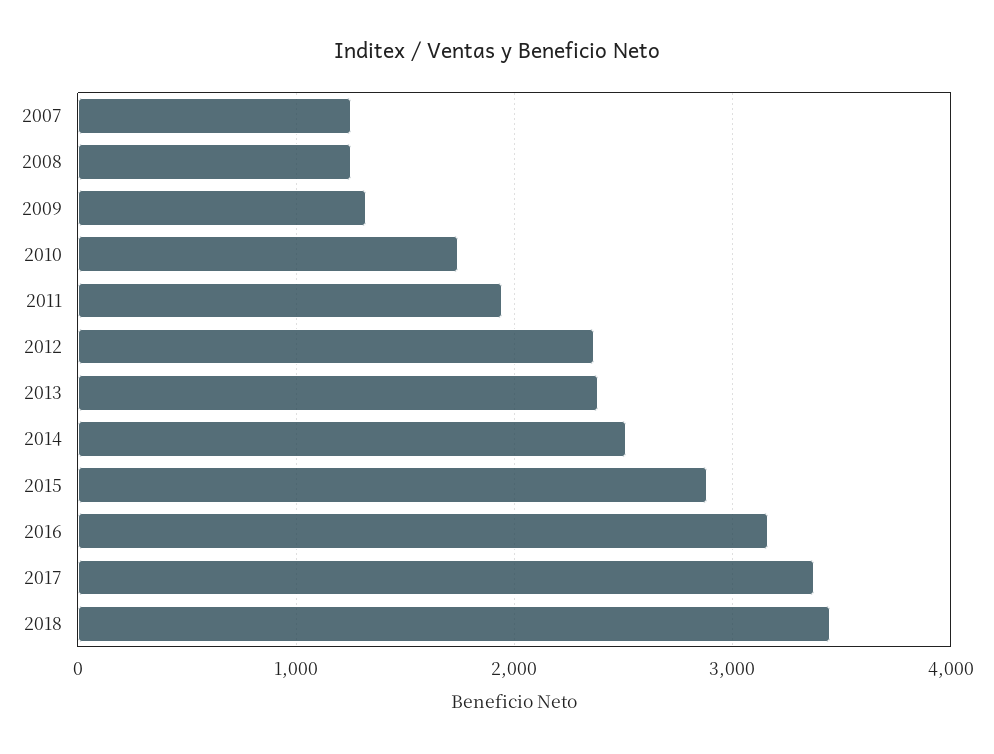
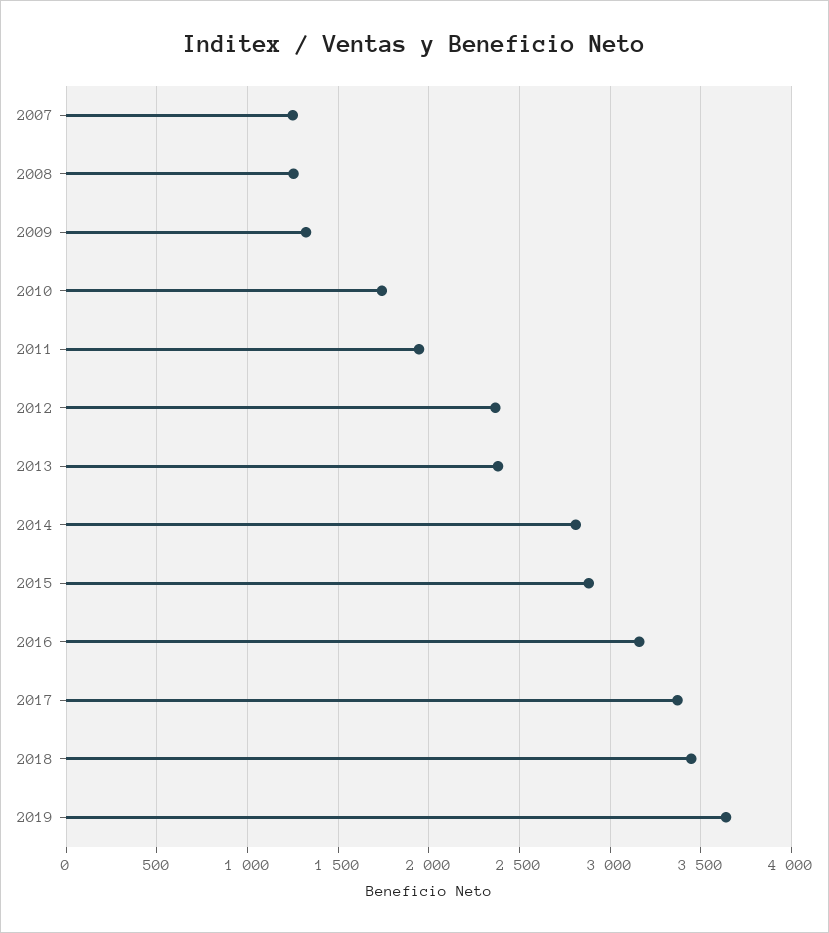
2014: 2500 -> 2800
2019: none -> 3650

